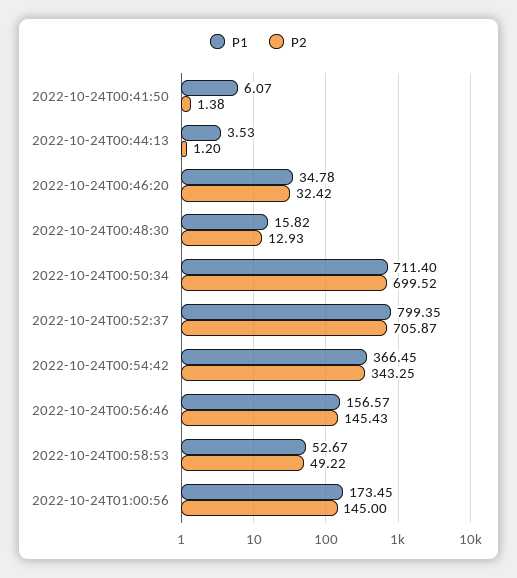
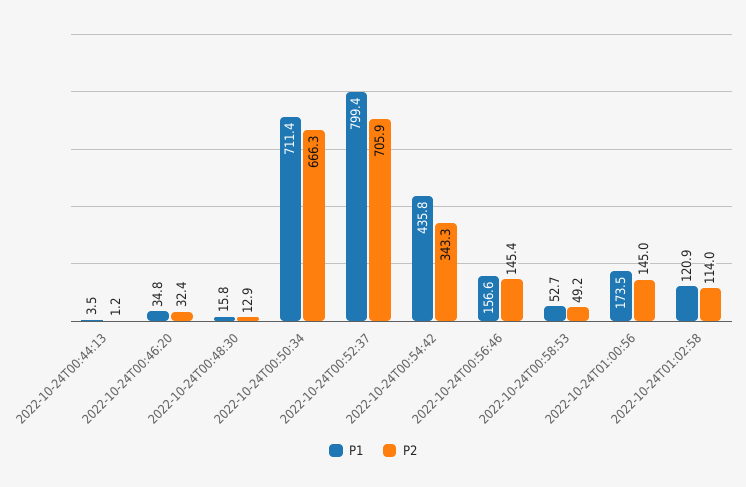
P1, 2022-10-24T00:41:50: 6.07 -> none
P2, 2022-10-24T00:41:50: 1.38 -> none
P2, 2022-10-24T00:50:34: 699.52 -> 666.3
P1, 2022-10-24T00:54:42: 366.45 -> 435.8
P1, 2022-10-24T01:02:58: none -> 120.9
P2, 2022-10-24T01:02:58: none -> 114

